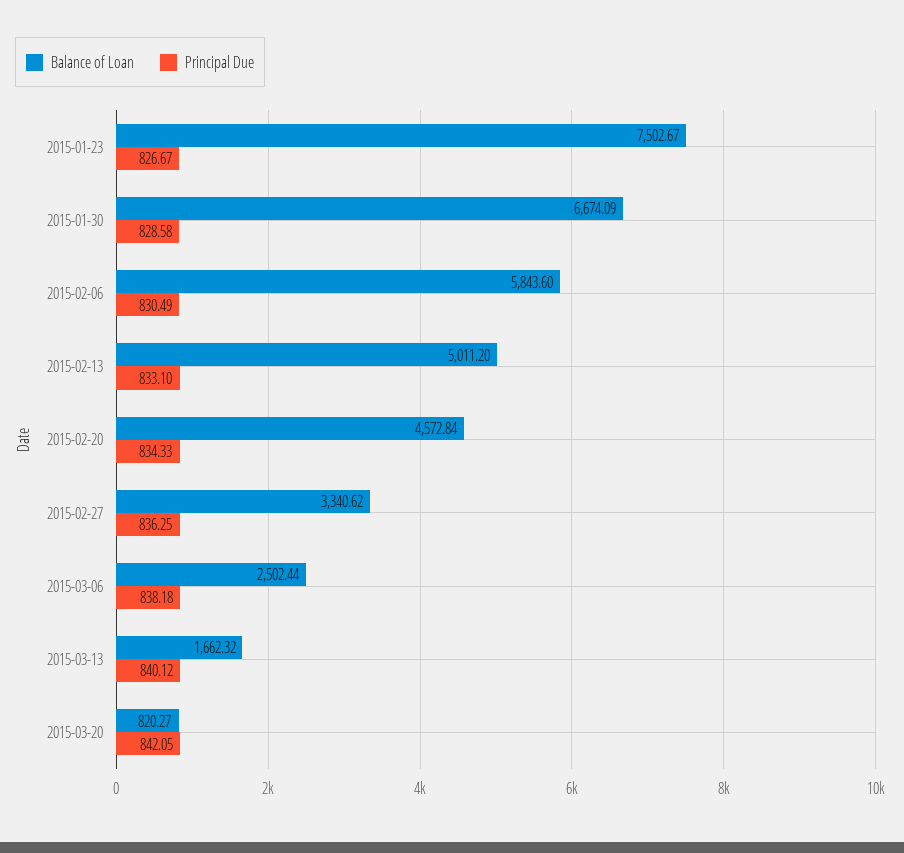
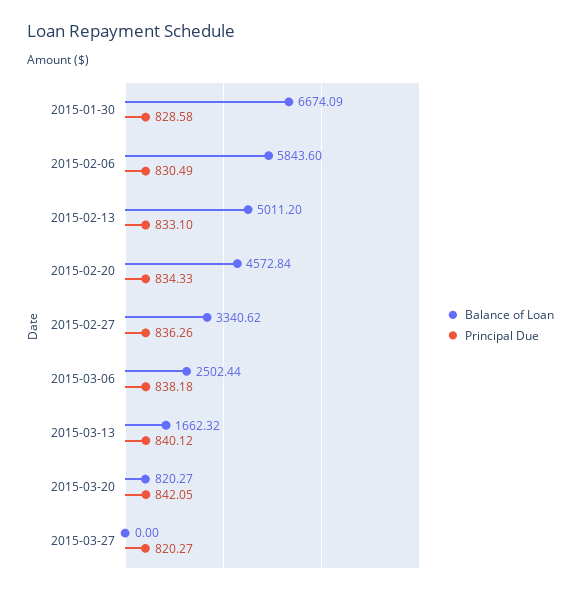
Balance of Loan, 2015-01-23: 7502.67 -> none
Principal Due, 2015-01-23: 826.67 -> none
Principal Due, 2015-02-27: 836.25 -> 836.26
Balance of Loan, 2015-03-27: none -> 0
Principal Due, 2015-03-27: none -> 820.27

